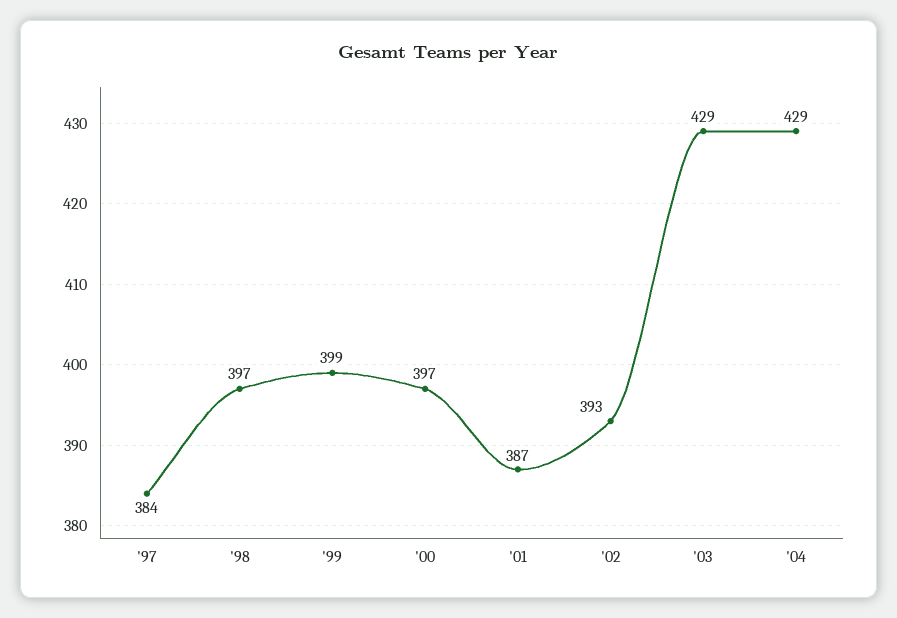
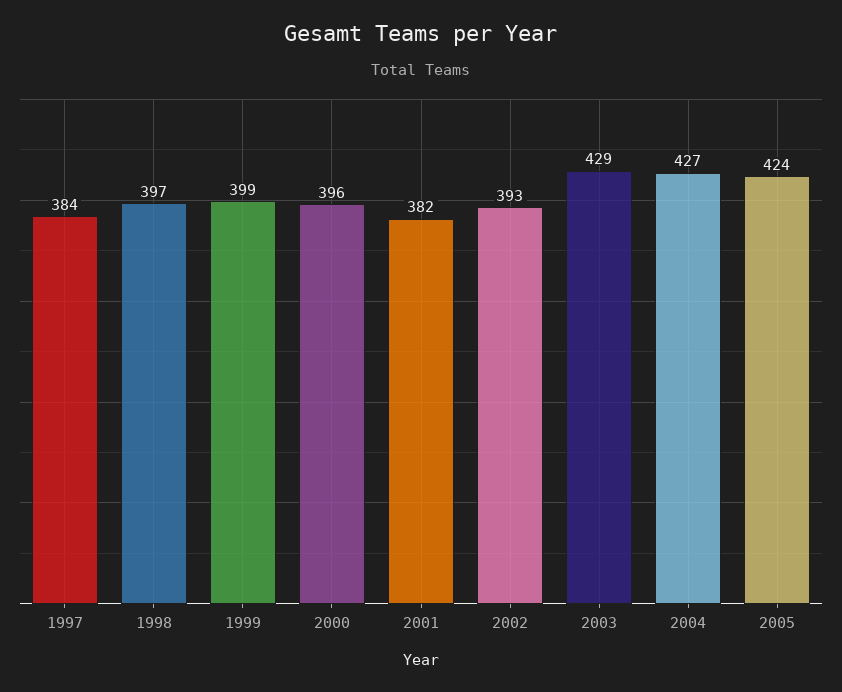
'00: 397 -> 396
'01: 387 -> 382
'04: 429 -> 427
2005: none -> 424

